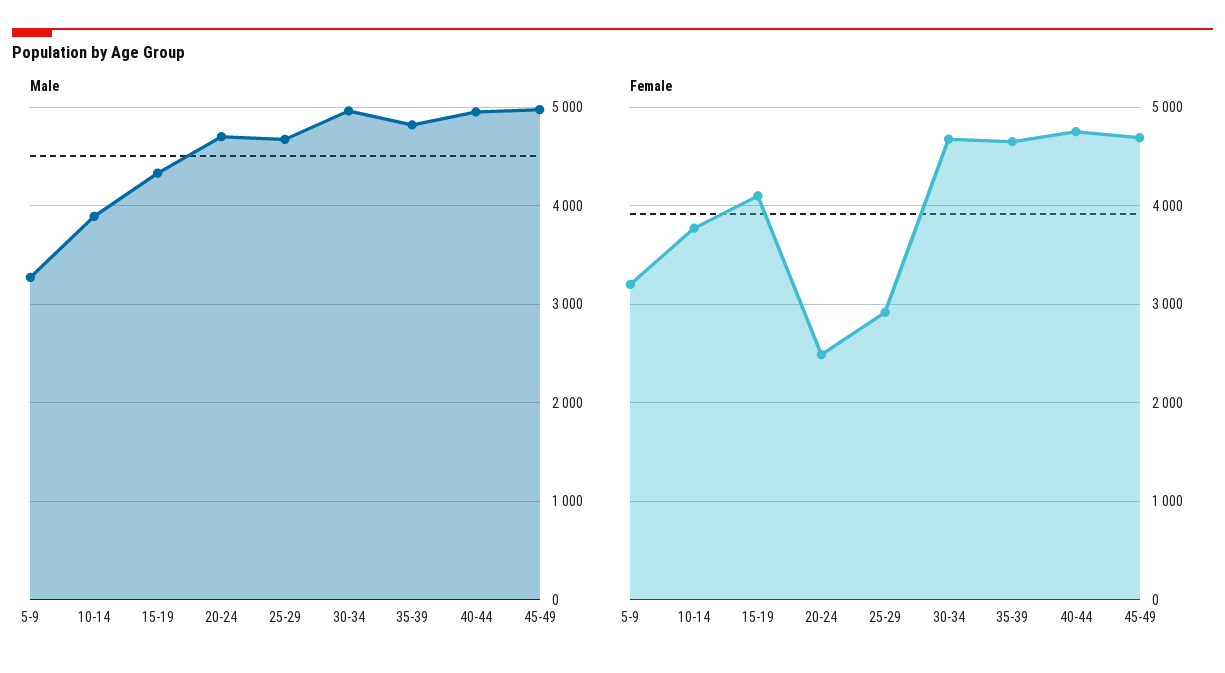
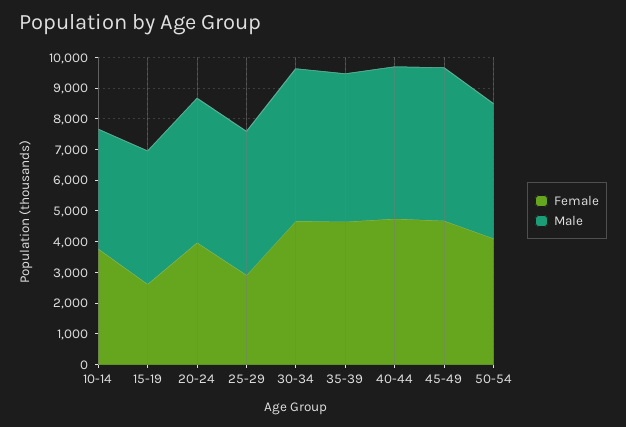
Male, 5-9: 3300 -> none
Female, 5-9: 3200 -> none
Female, 15-19: 4100 -> 2500
Female, 20-24: 2500 -> 4000
Female, 50-54: none -> 4000
Male, 50-54: none -> 4500

